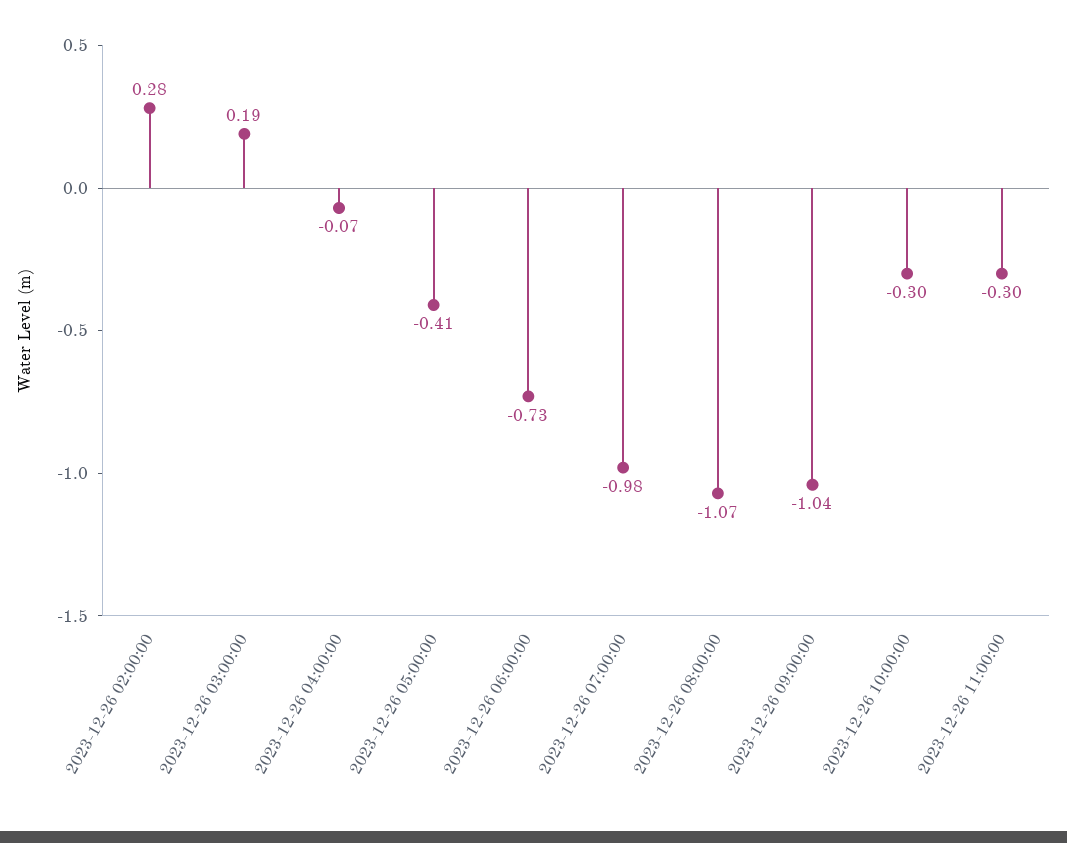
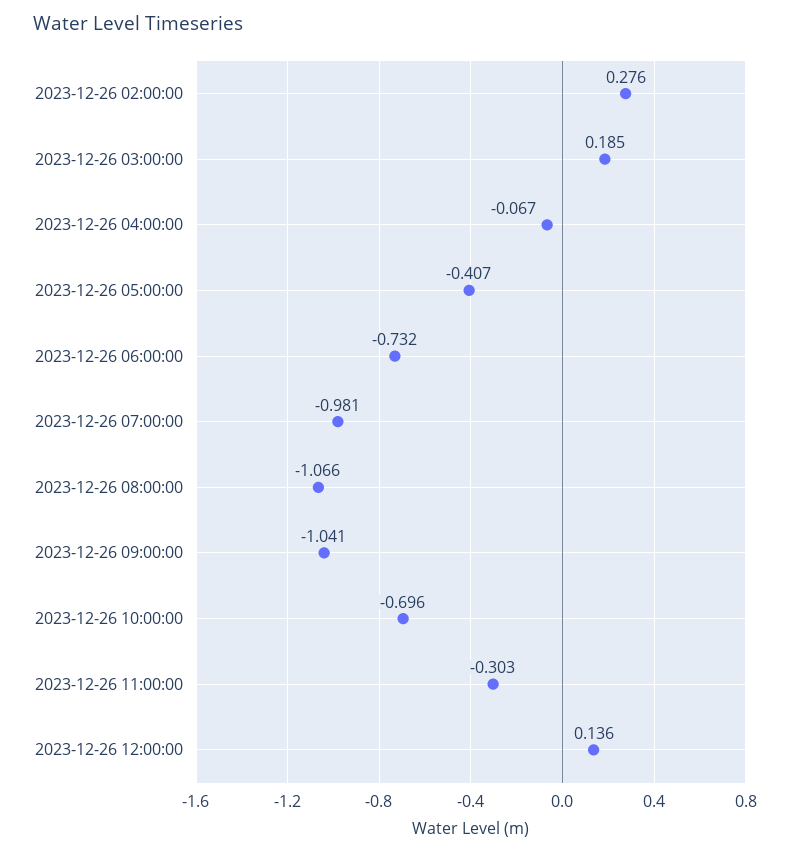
2023-12-26 10:00:00: -0.3 -> -0.696
2023-12-26 12:00:00: none -> 0.136

